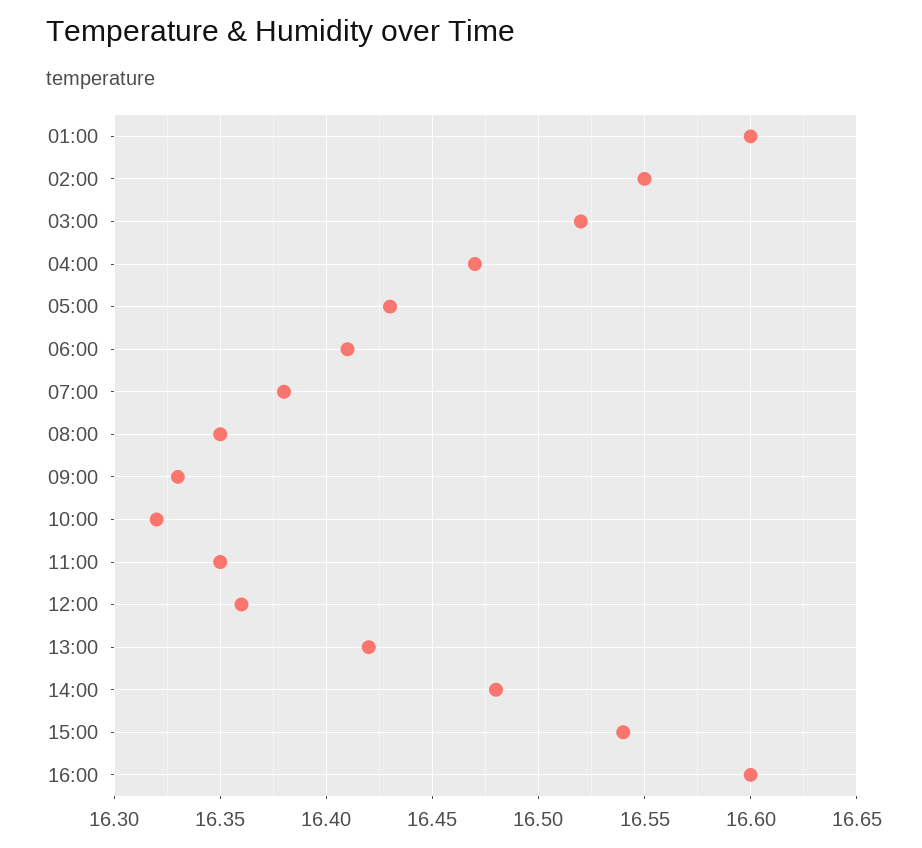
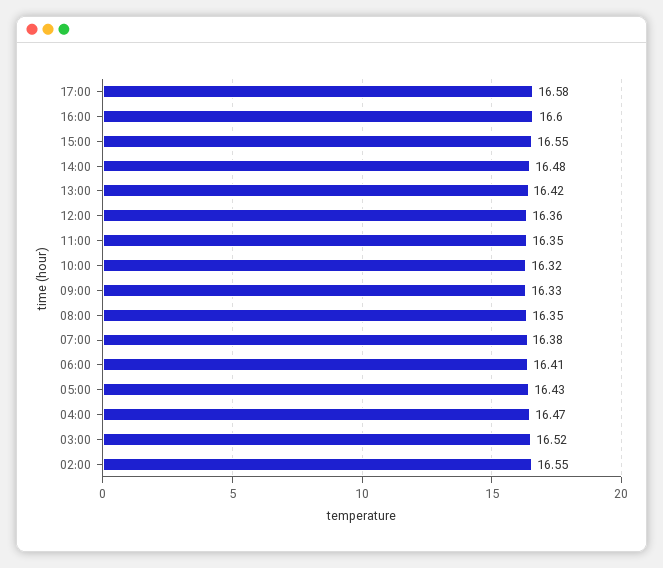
01:00: 16.6 -> none
15:00: 16.54 -> 16.55
17:00: none -> 16.58

